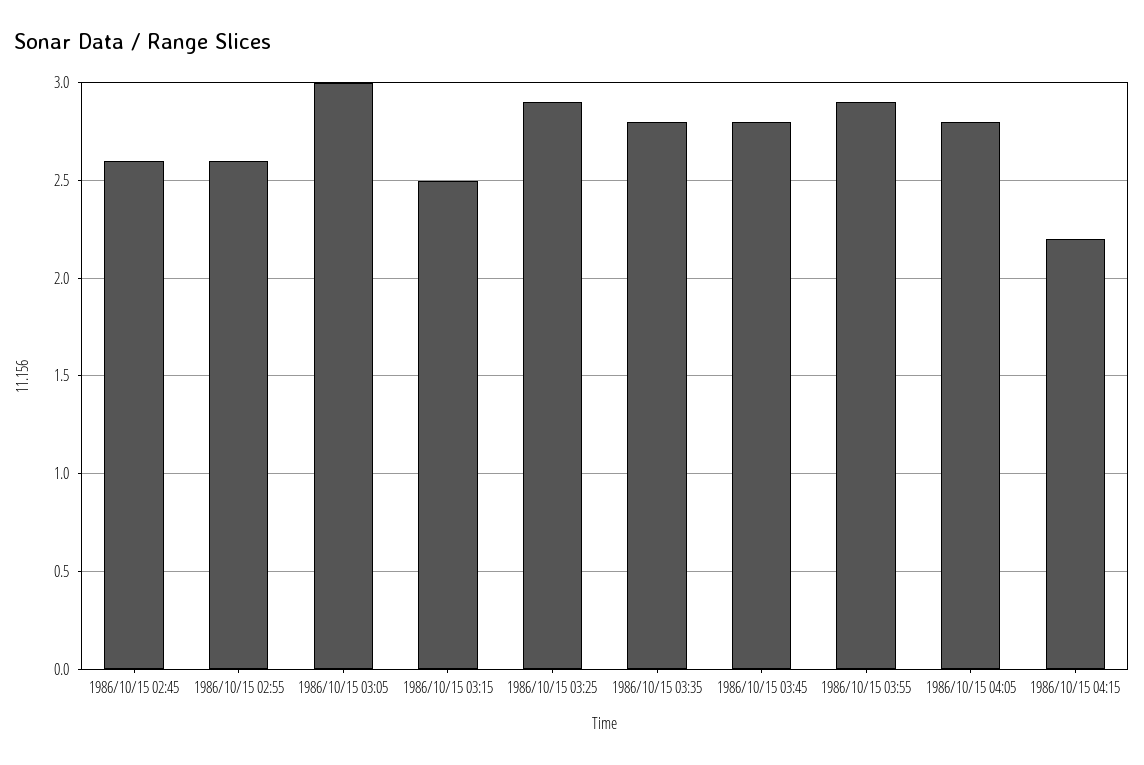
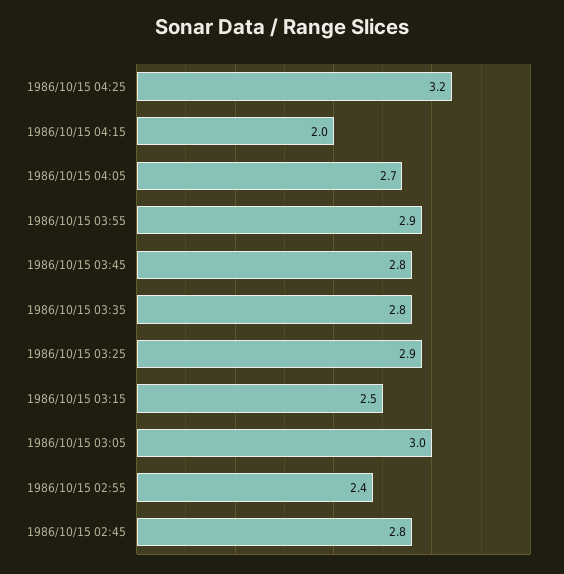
1986/10/15 02:45: 2.6 -> 2.8
1986/10/15 02:55: 2.6 -> 2.4
1986/10/15 04:05: 2.8 -> 2.7
1986/10/15 04:15: 2.2 -> 2
1986/10/15 04:25: none -> 3.2

